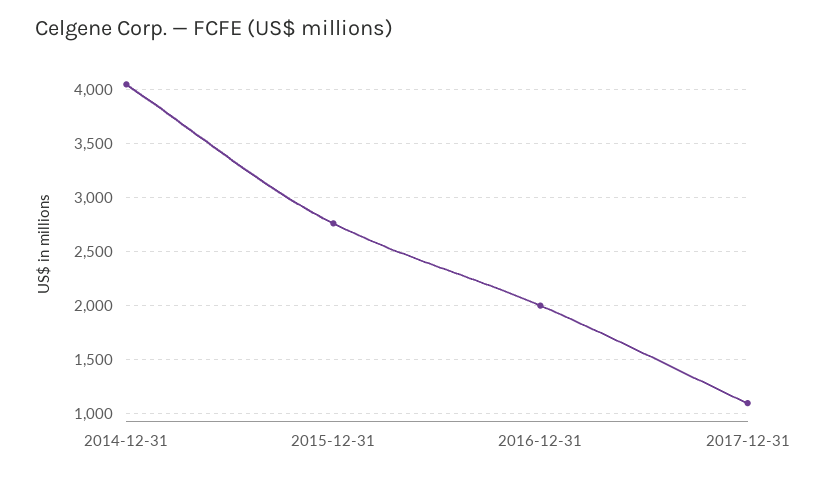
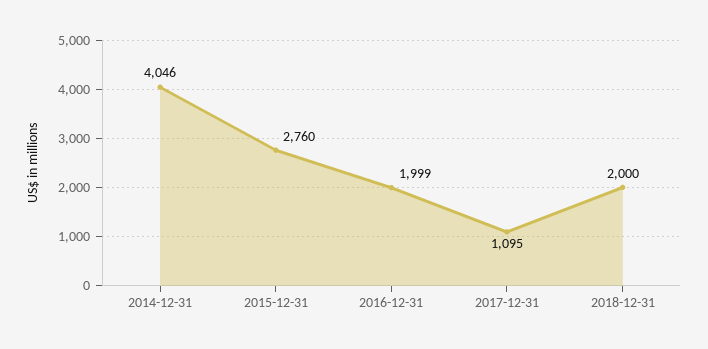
2018-12-31: none -> 2000

